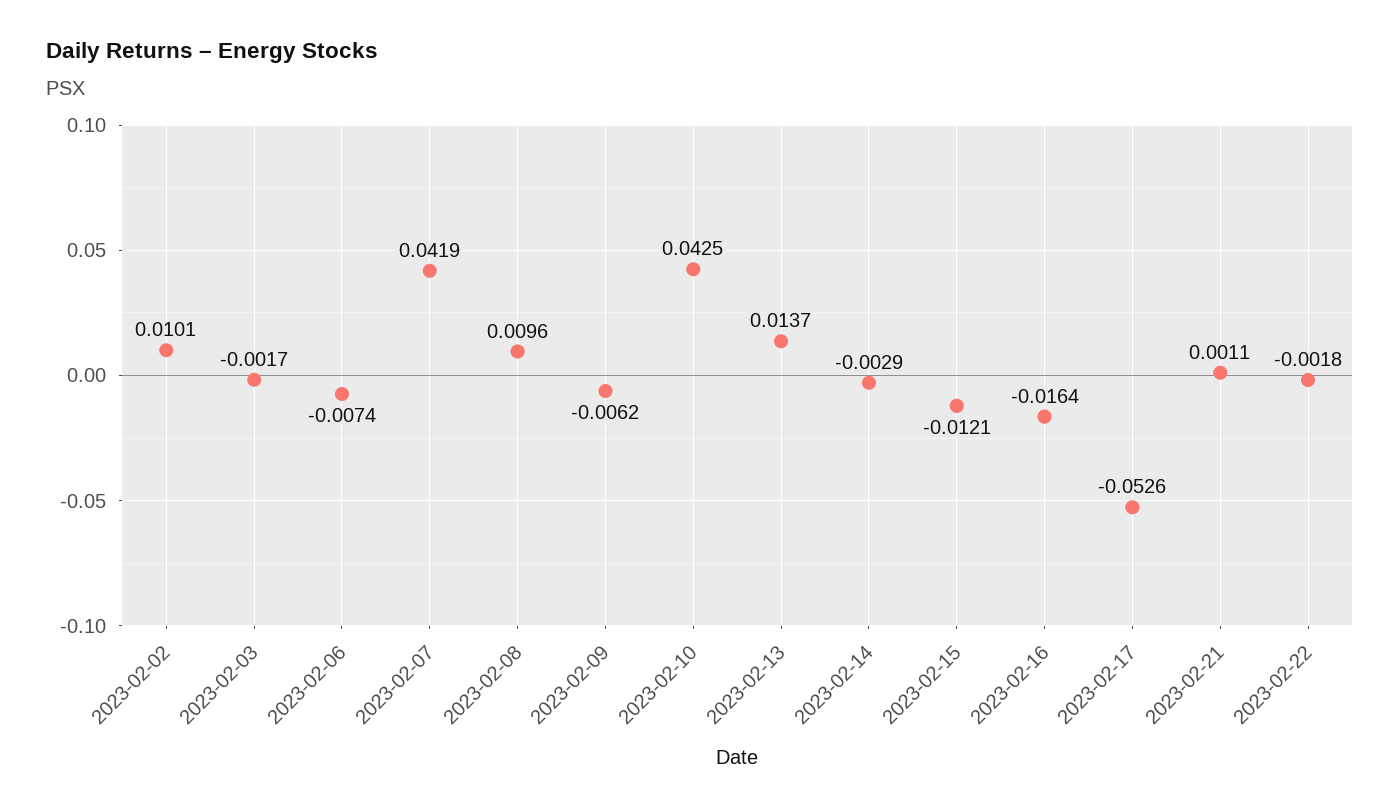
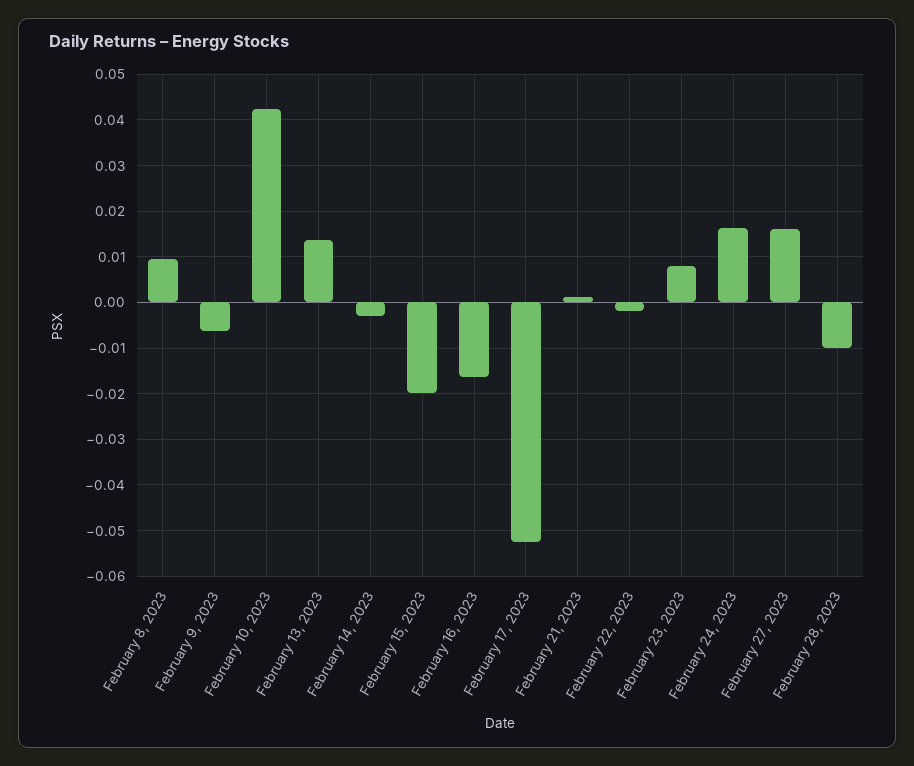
2023-02-02: 0.0101 -> none
2023-02-03: -0.0017 -> none
2023-02-06: -0.0074 -> none
2023-02-07: 0.0419 -> none
2023-02-15: -0.0121 -> -0.02
February 23, 2023: none -> 0.008
February 24, 2023: none -> 0.016
February 27, 2023: none -> 0.016
February 28, 2023: none -> -0.01

